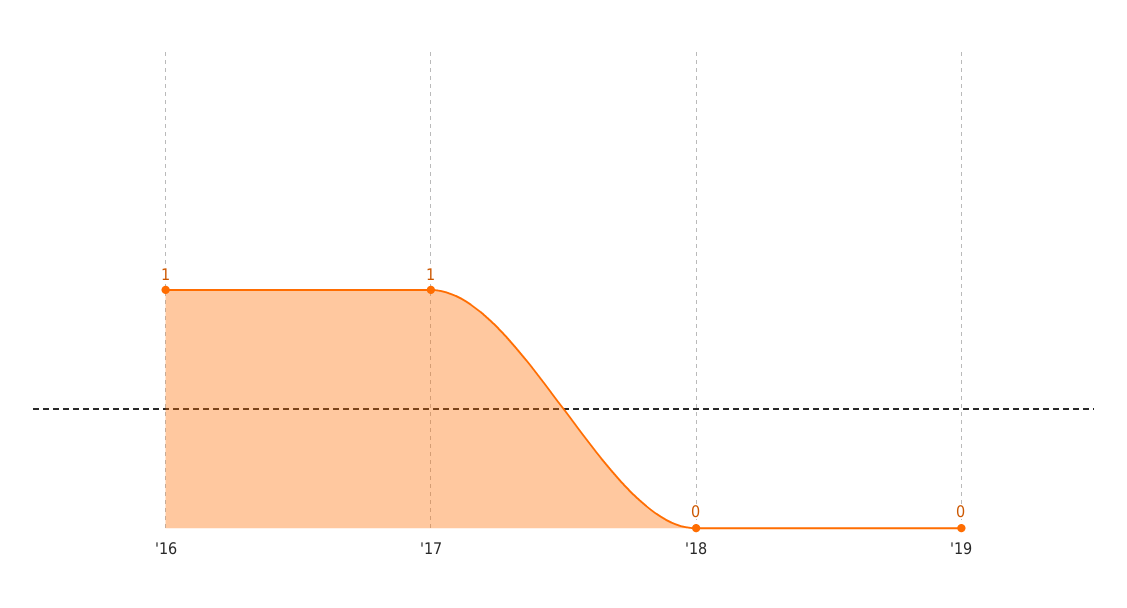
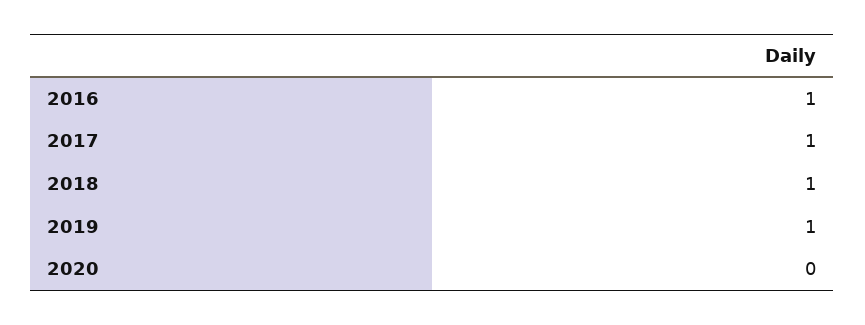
'18: 0 -> 1
'19: 0 -> 1
2020: none -> 0

